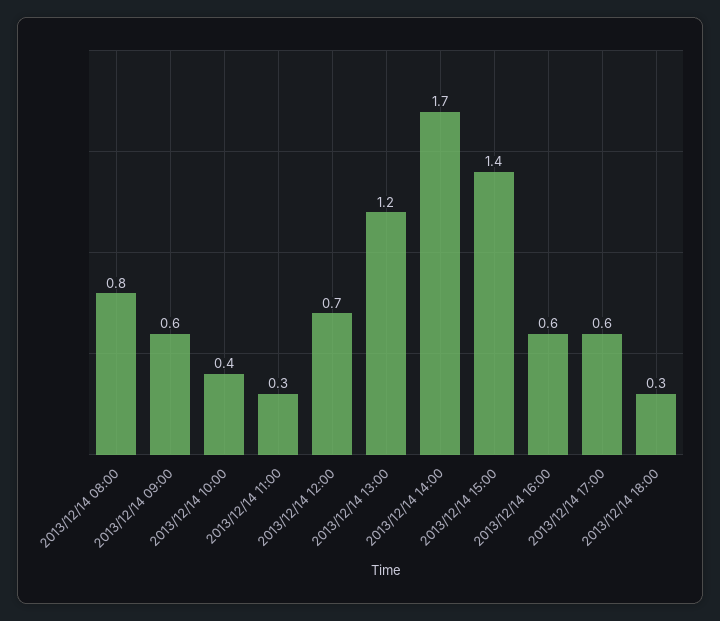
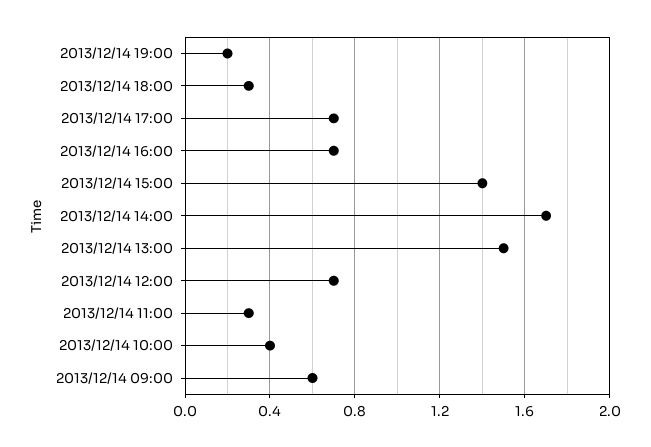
2013/12/14 08:00: 0.8 -> none
2013/12/14 13:00: 1.2 -> 1.5
2013/12/14 16:00: 0.6 -> 0.7
2013/12/14 17:00: 0.6 -> 0.7
2013/12/14 19:00: none -> 0.2

